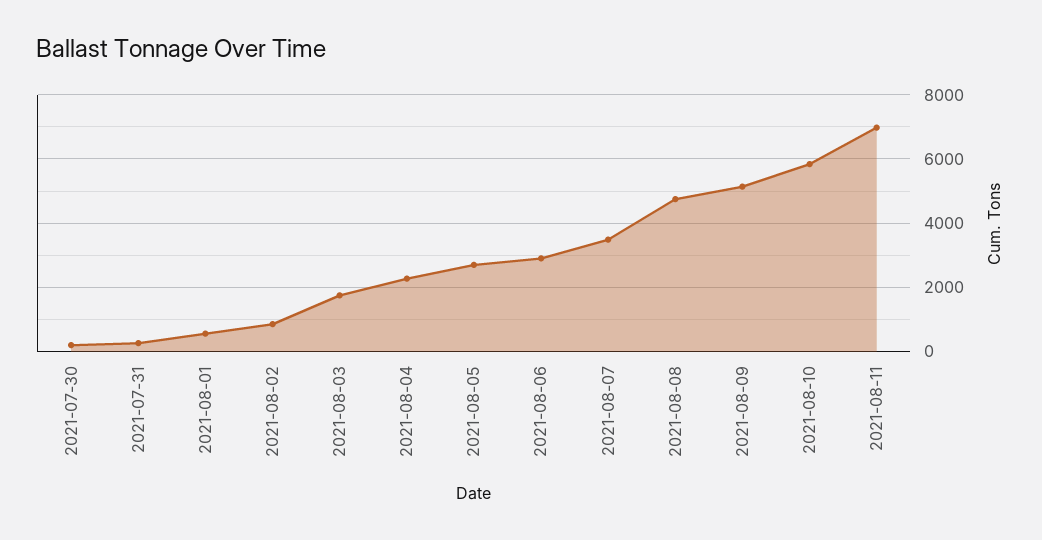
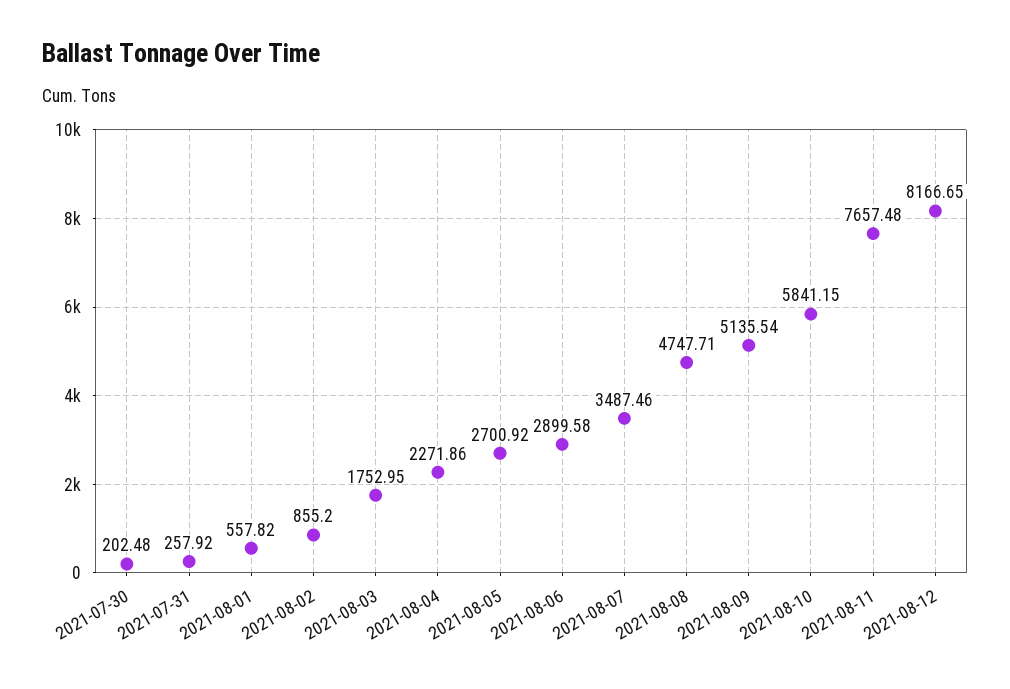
2021-08-11: 7000 -> 7657.48
2021-08-12: none -> 8166.65

